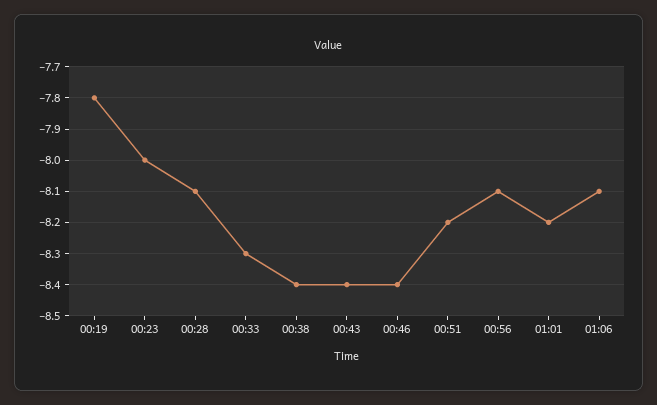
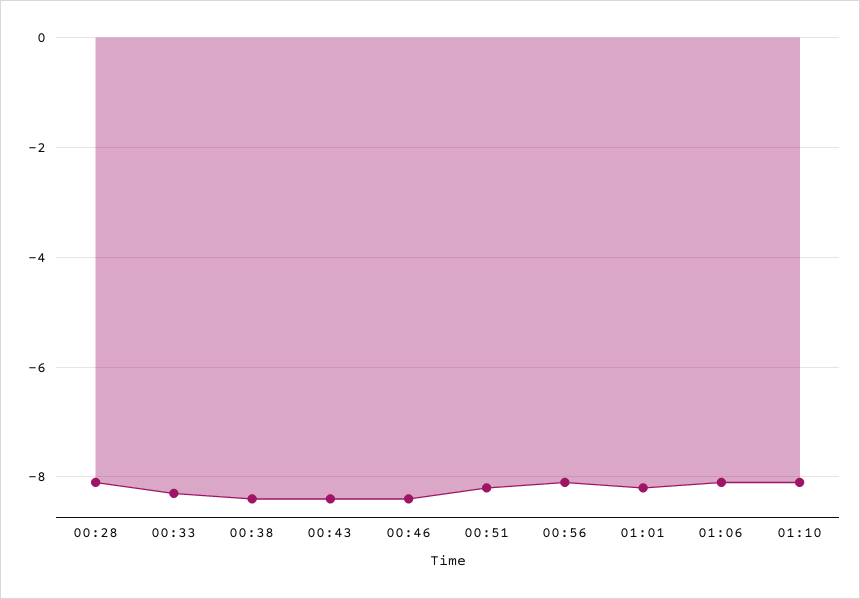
00:19: -7.8 -> none
00:23: -8 -> none
01:10: none -> -8

